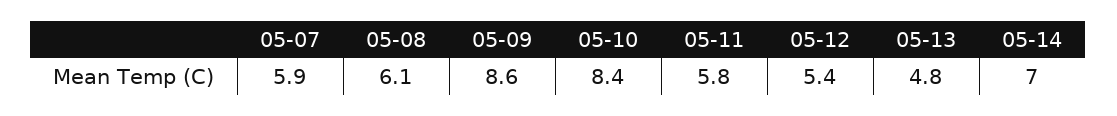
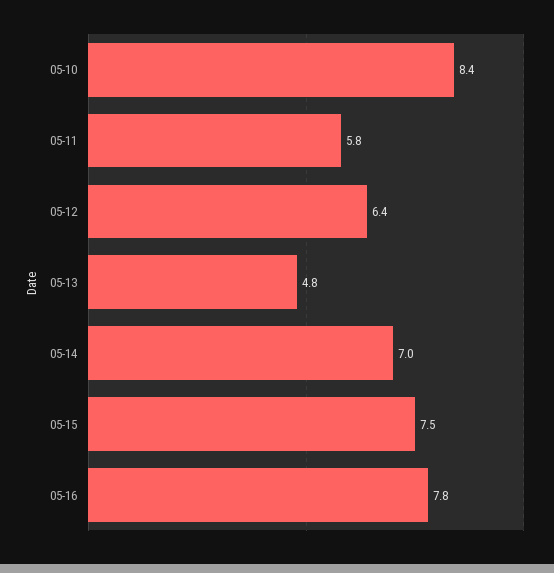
05-07: 5.9 -> none
05-08: 6.1 -> none
05-09: 8.6 -> none
05-12: 5.4 -> 6.4
05-15: none -> 7.5
05-16: none -> 7.8

